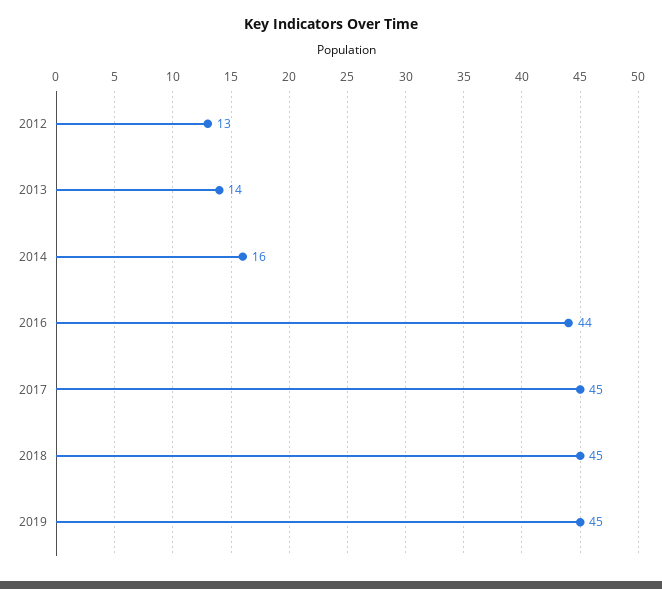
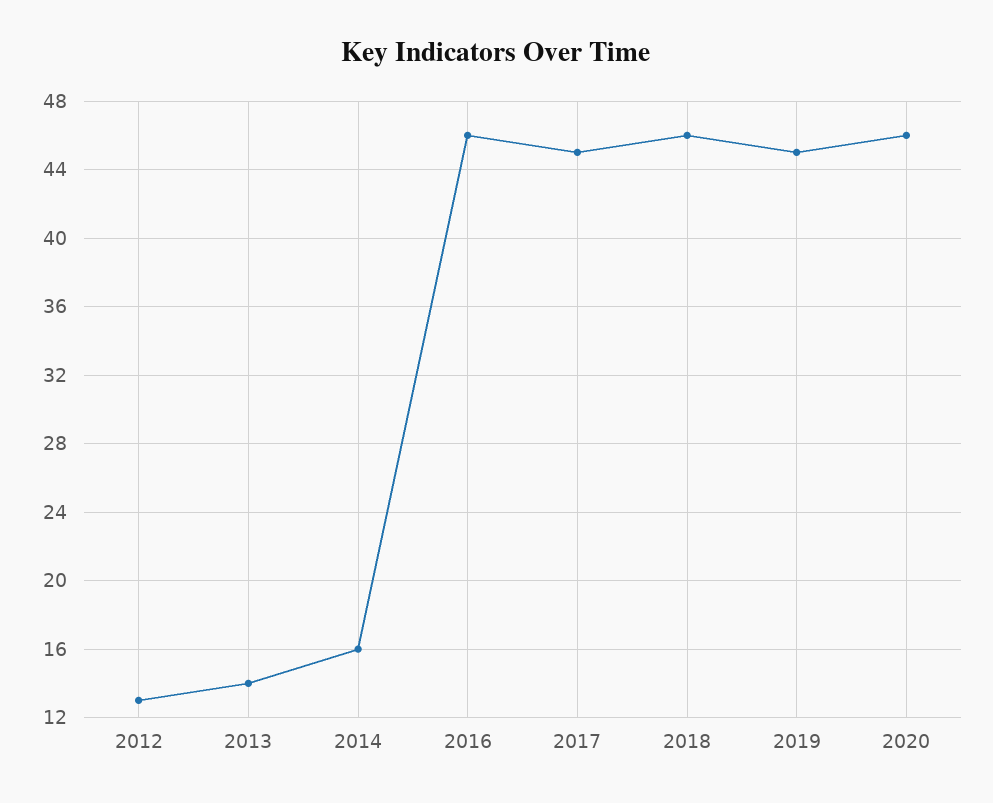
2016: 44 -> 46
2018: 45 -> 46
2020: none -> 46

